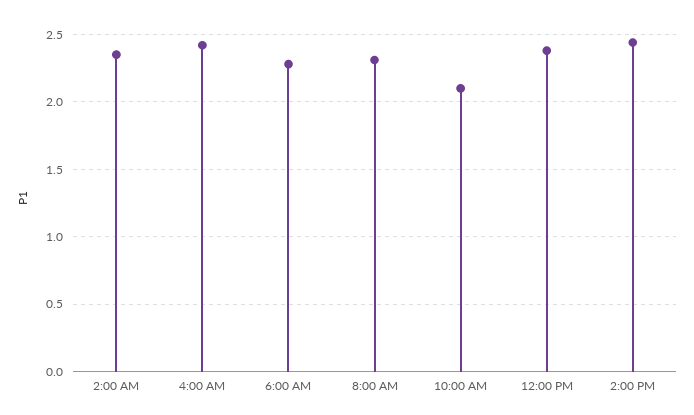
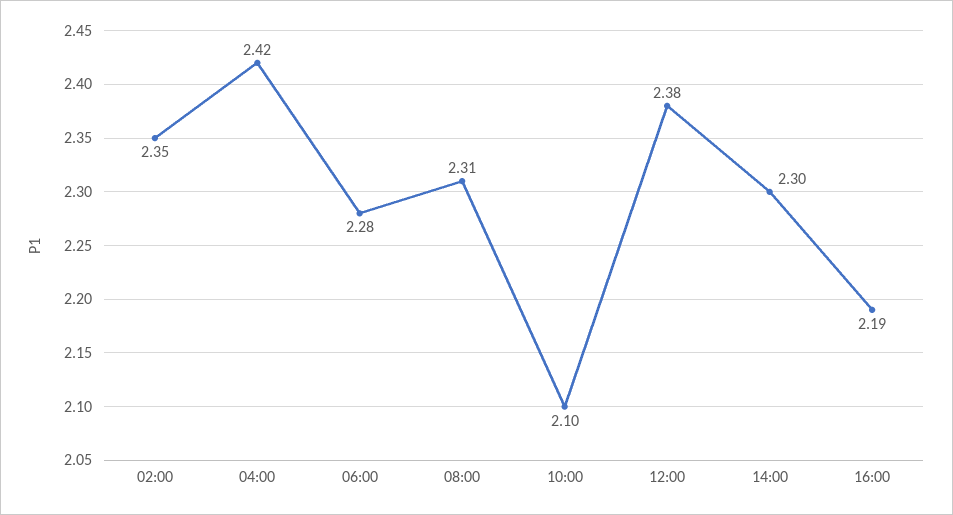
2:00 PM: 2.45 -> 2.3
16:00: none -> 2.19

